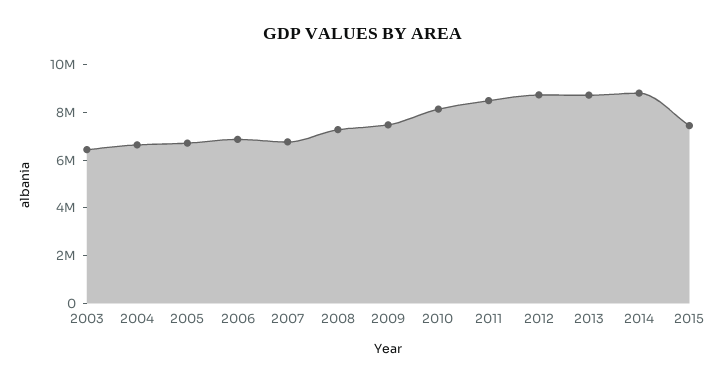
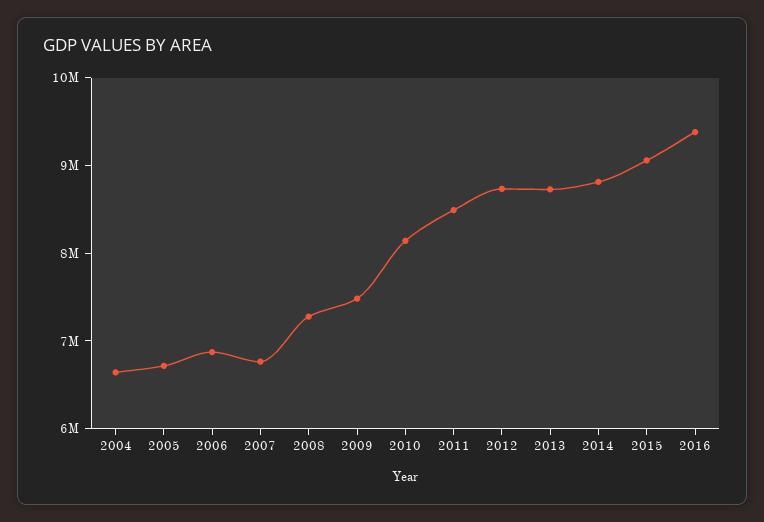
2003: 6500000 -> none
2015: 7500000 -> 9000000
2016: none -> 9400000

